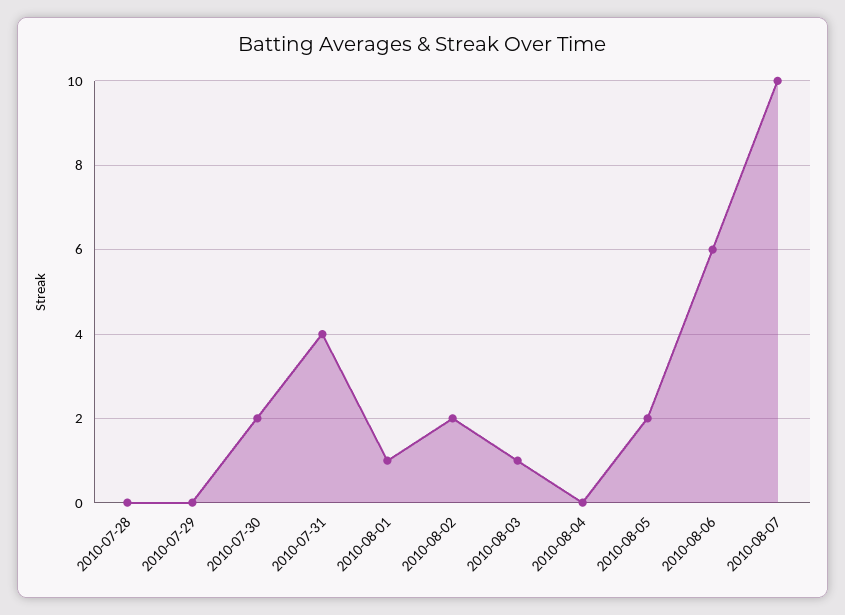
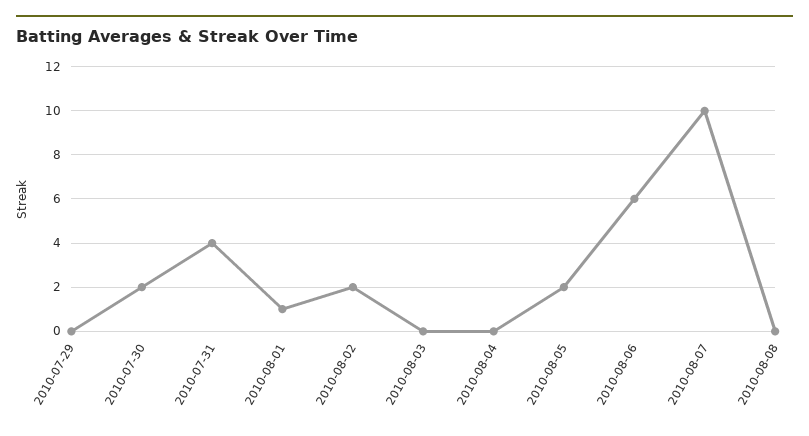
2010-07-28: 0 -> none
2010-08-03: 1 -> 0
2010-08-08: none -> 0

